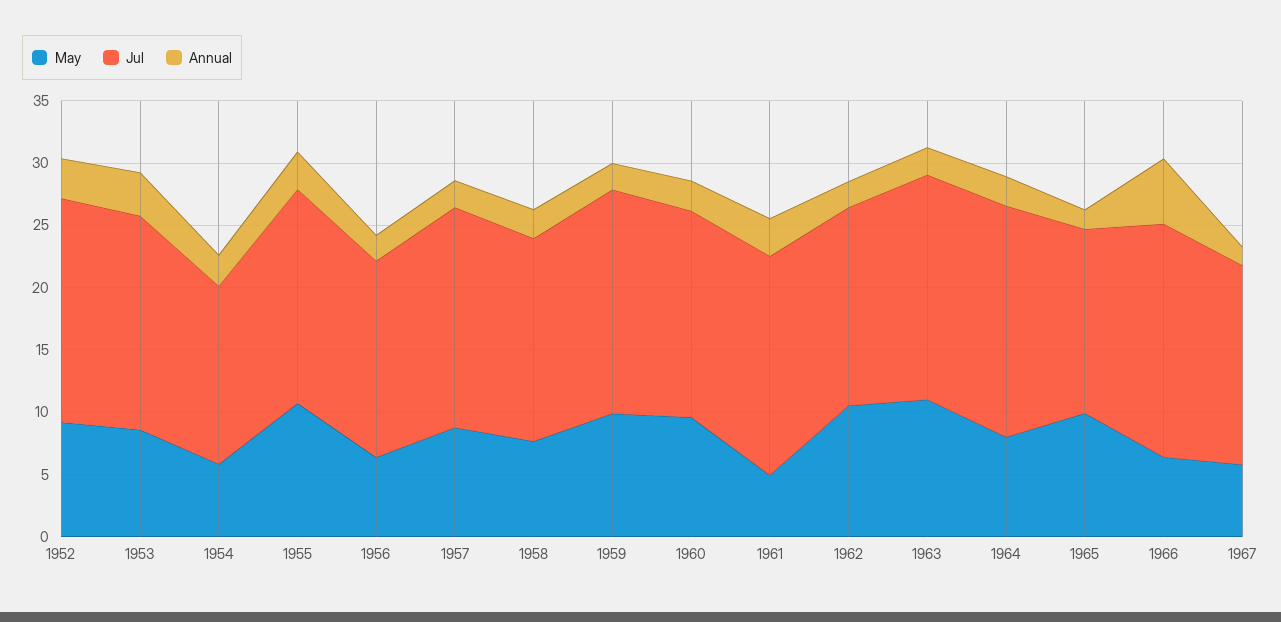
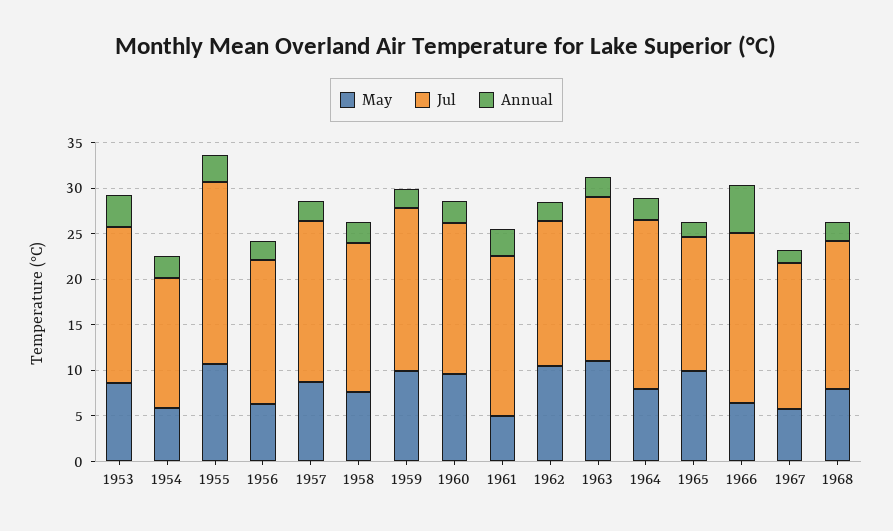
May, 1952: 9 -> none
Jul, 1952: 18 -> none
Annual, 1952: 3 -> none
Jul, 1955: 17 -> 20
May, 1968: none -> 8
Jul, 1968: none -> 16
Annual, 1968: none -> 2

